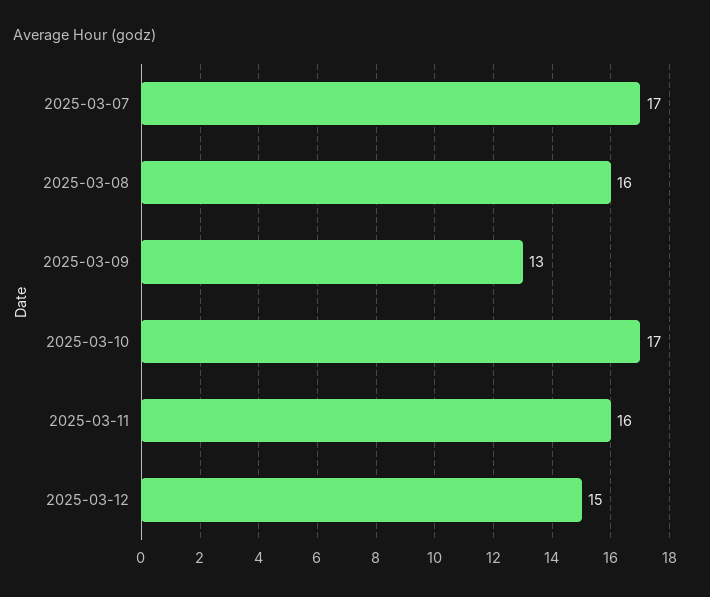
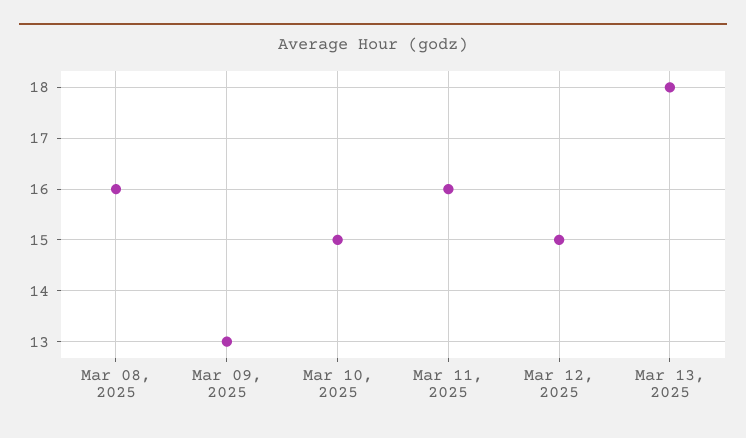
2025-03-07: 17 -> none
2025-03-10: 17 -> 15
Mar 13, 2025: none -> 18

